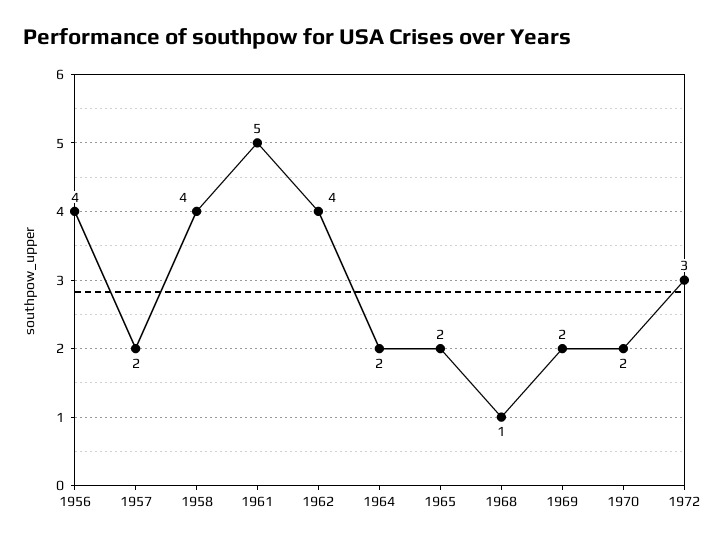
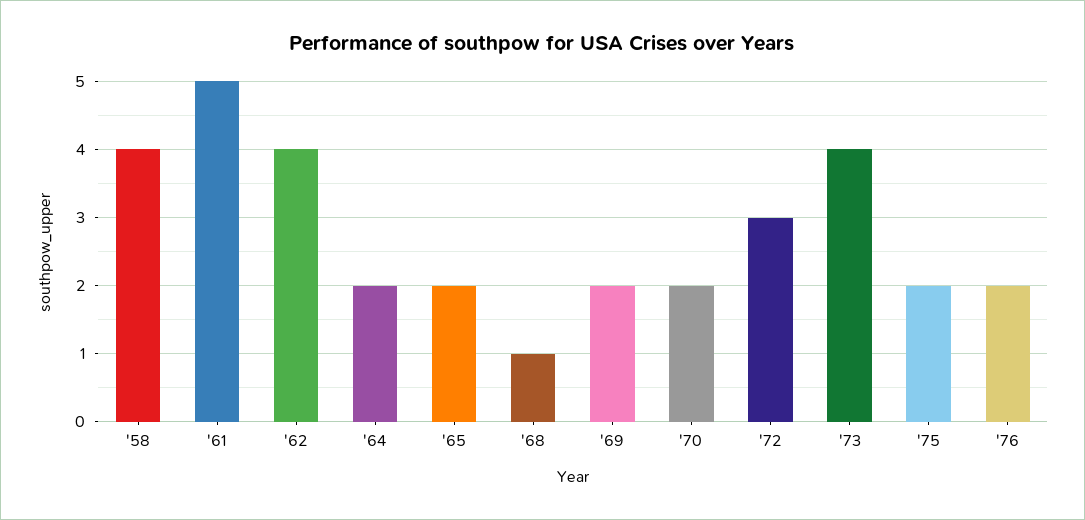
1956: 4 -> none
1957: 2 -> none
'73: none -> 4
'75: none -> 2
'76: none -> 2

